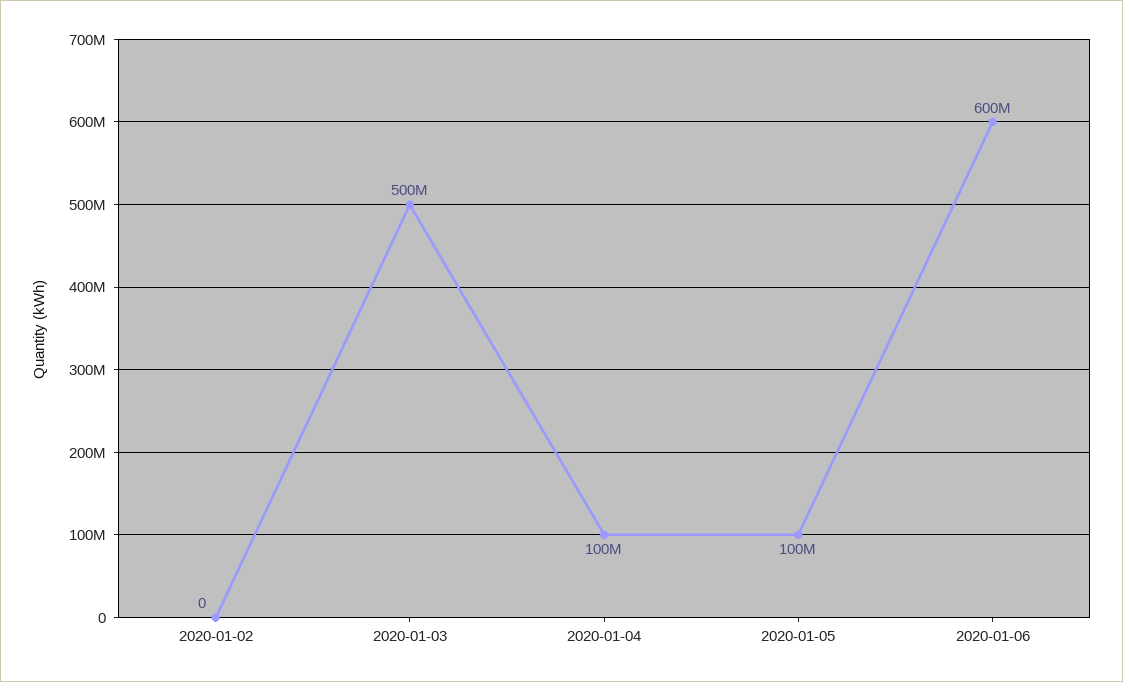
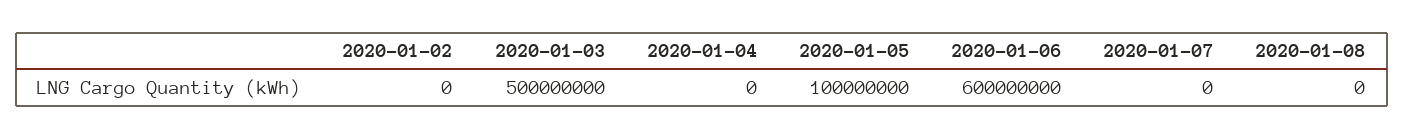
2020-01-04: 100000000 -> 0
2020-01-07: none -> 0
2020-01-08: none -> 0

